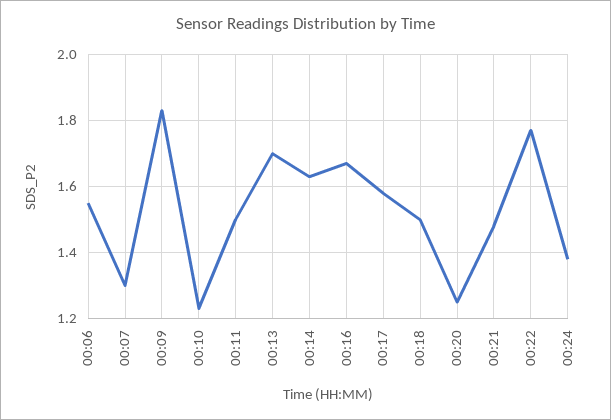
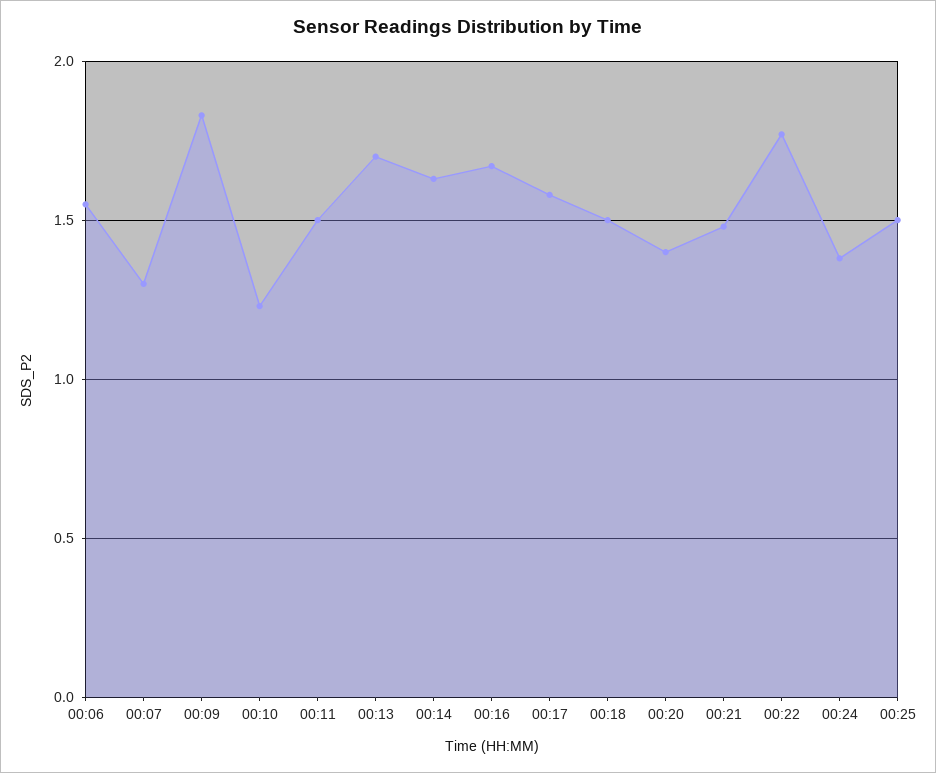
00:20: 1.25 -> 1.4
00:25: none -> 1.5

